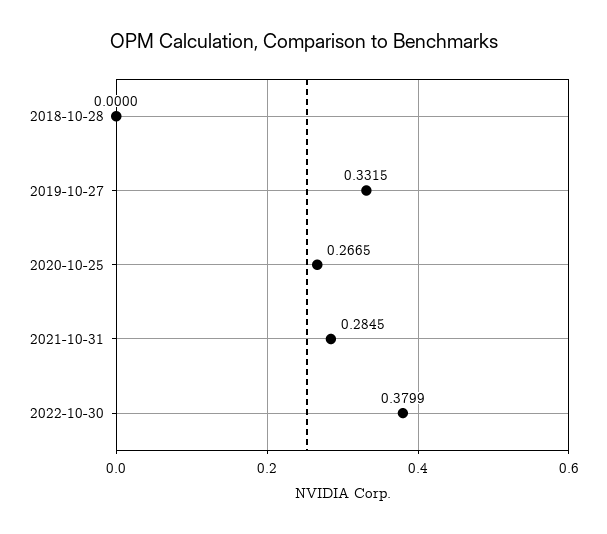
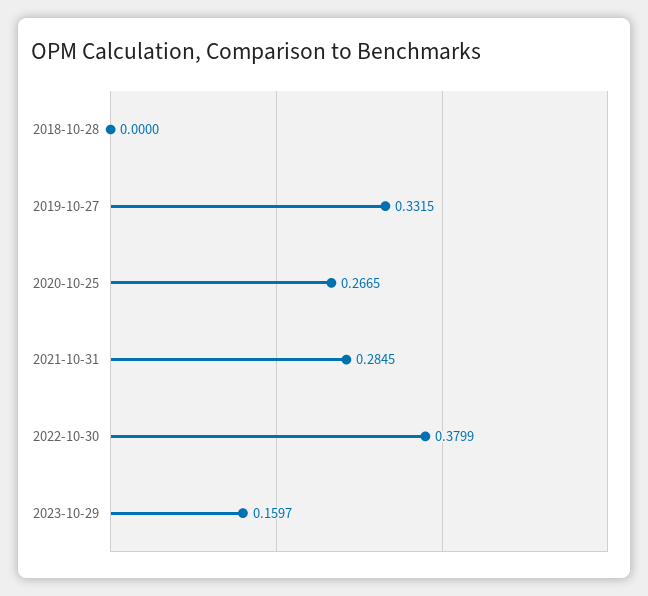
2023-10-29: none -> 0.1597

